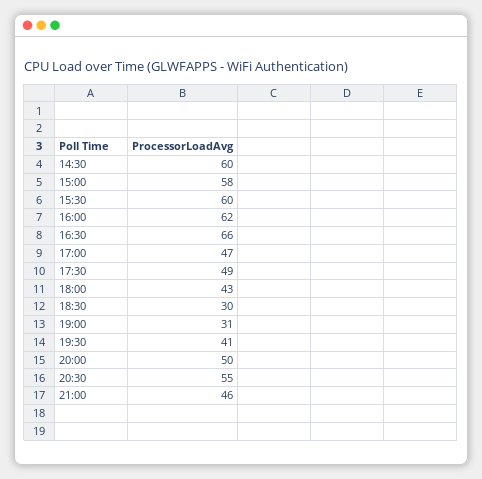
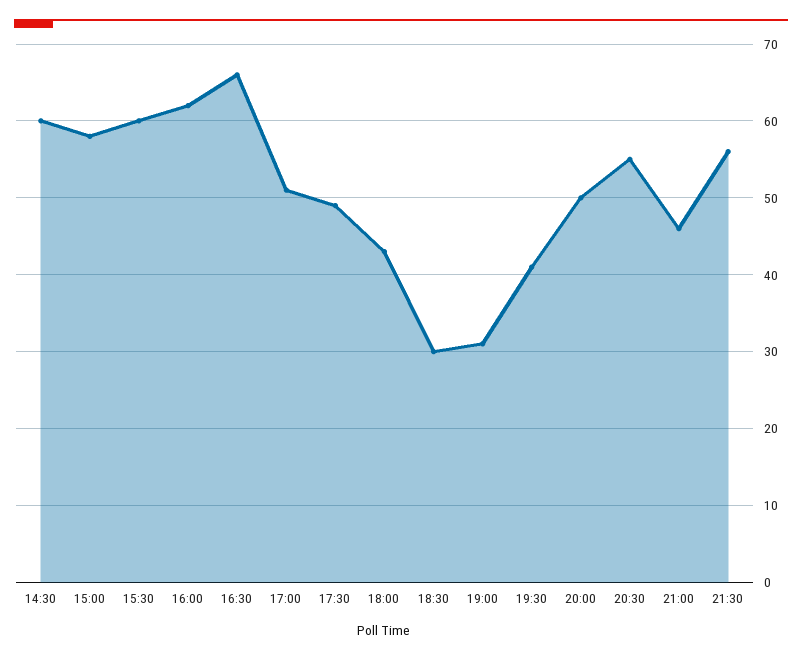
17:00: 47 -> 51
21:30: none -> 56

